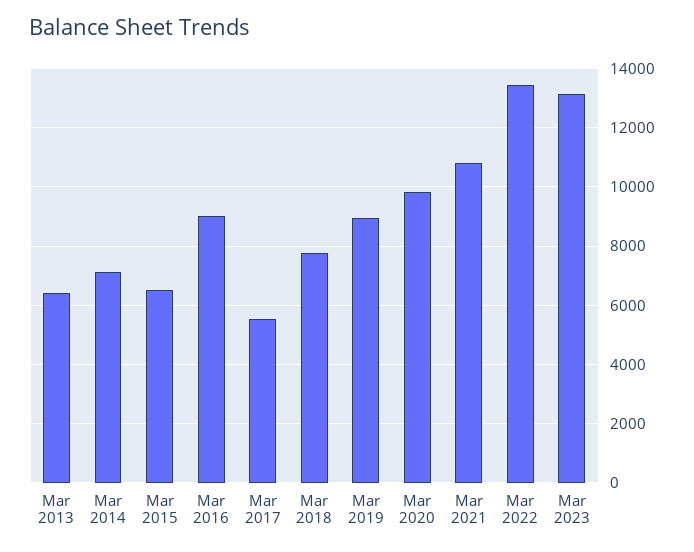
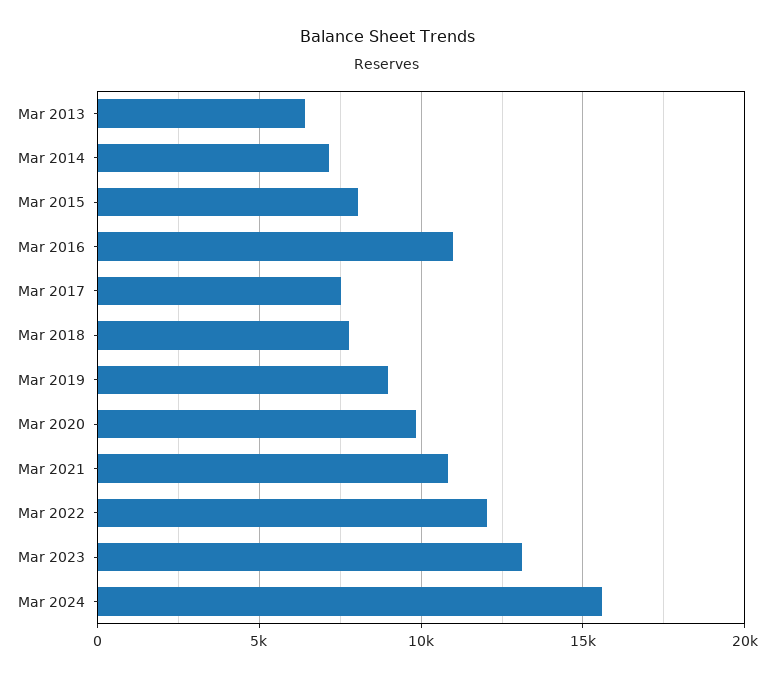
Mar 2015: 6500 -> 8000
Mar 2016: 9000 -> 11000
Mar 2017: 5500 -> 7500
Mar 2022: 13500 -> 12000
Mar 2024: none -> 15500

